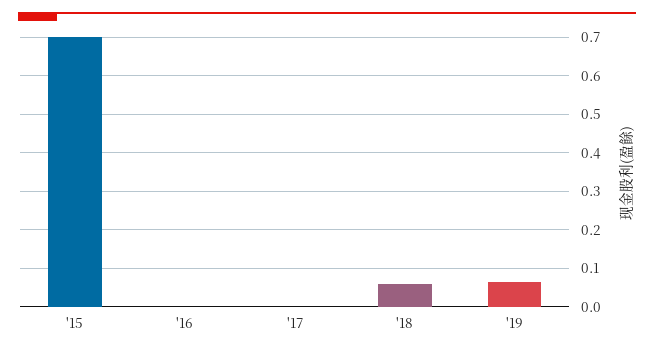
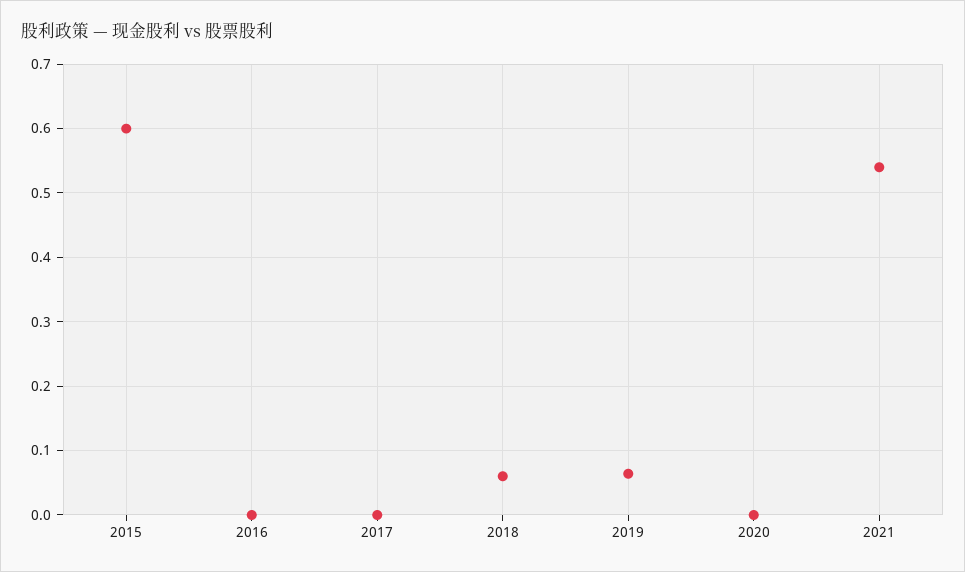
'15: 0.7 -> 0.6
2020: none -> 0
2021: none -> 0.54

